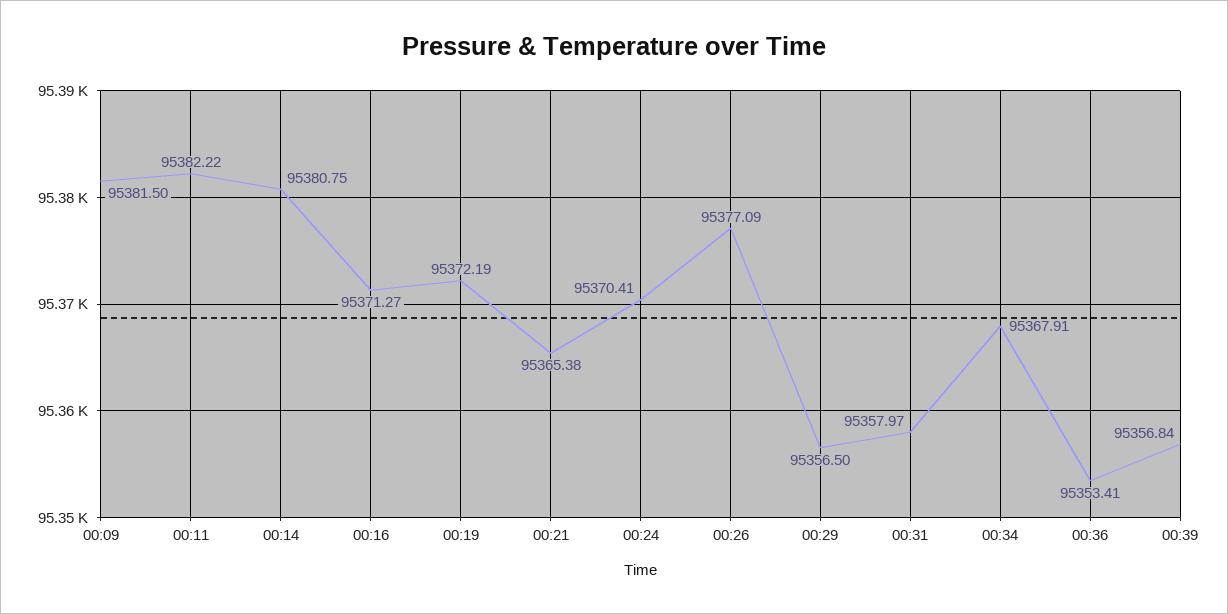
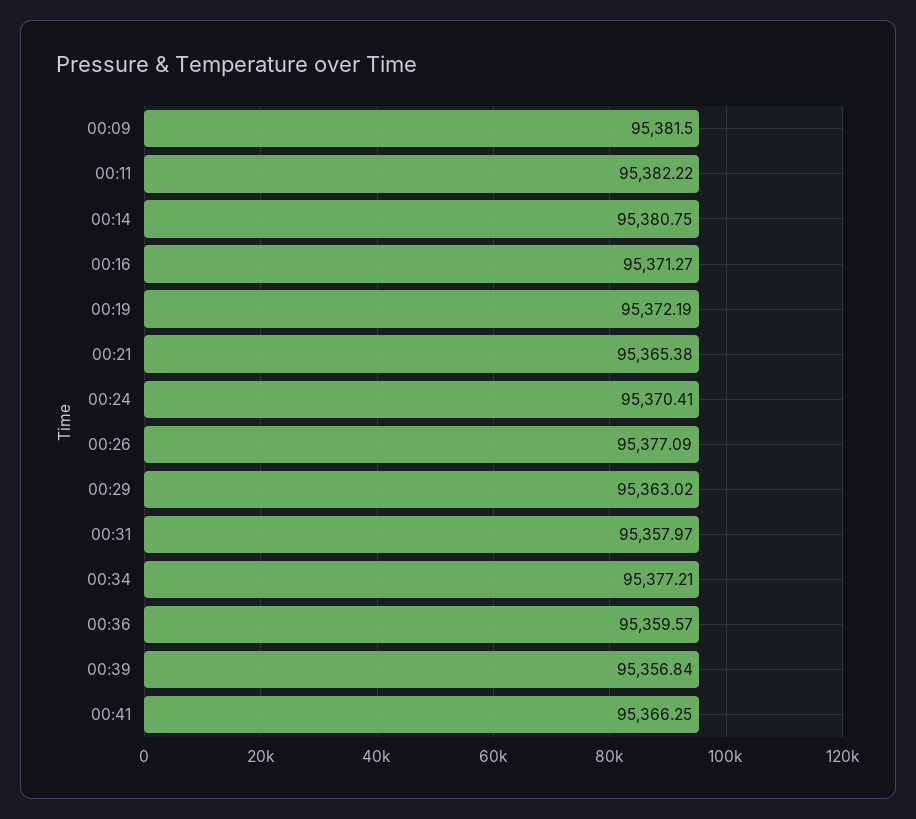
00:29: 95356.5 -> 95363.02
00:34: 95367.91 -> 95377.21
00:36: 95353.41 -> 95359.57
00:41: none -> 95366.25

